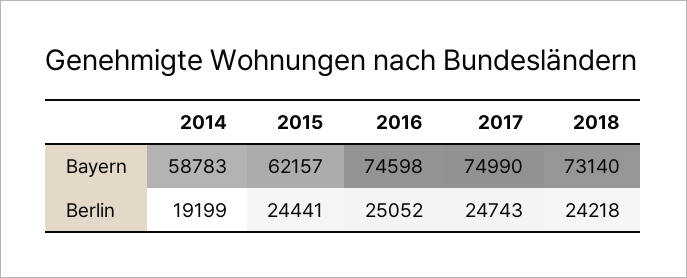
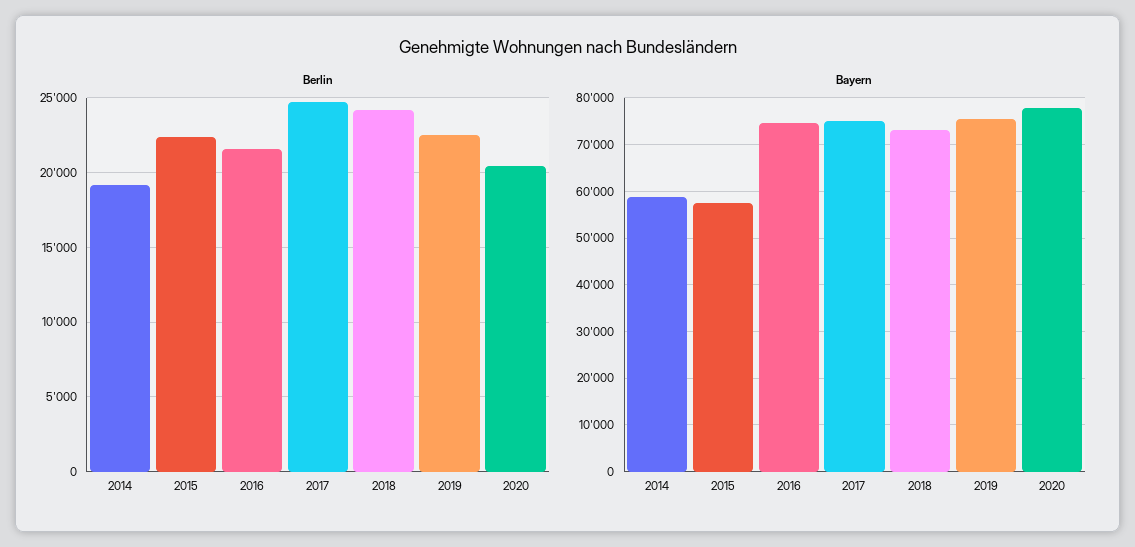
Bayern, 2015: 62157 -> 58000
Berlin, 2015: 24441 -> 22500
Berlin, 2016: 25052 -> 21500
Berlin, 2019: none -> 22500
Berlin, 2020: none -> 20500
Bayern, 2019: none -> 76000
Bayern, 2020: none -> 78000

